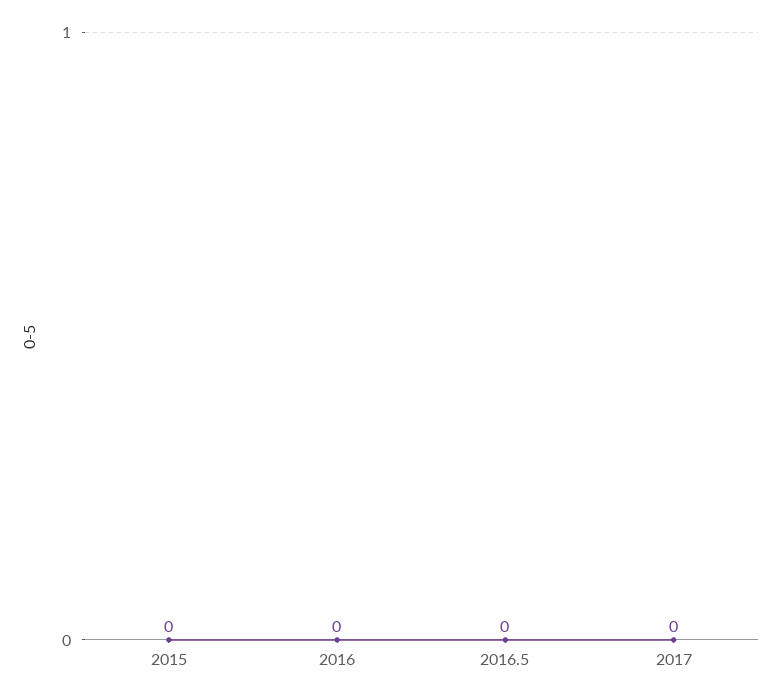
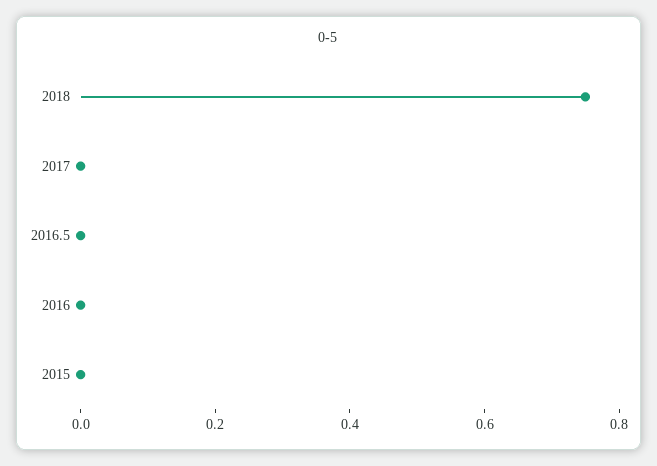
2018: none -> 0.75

